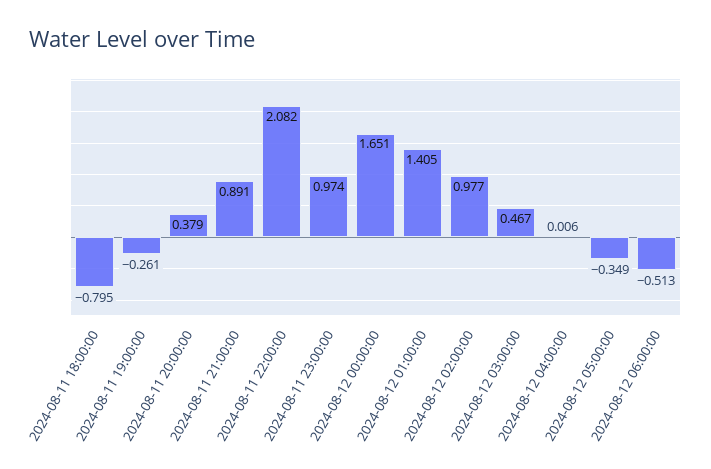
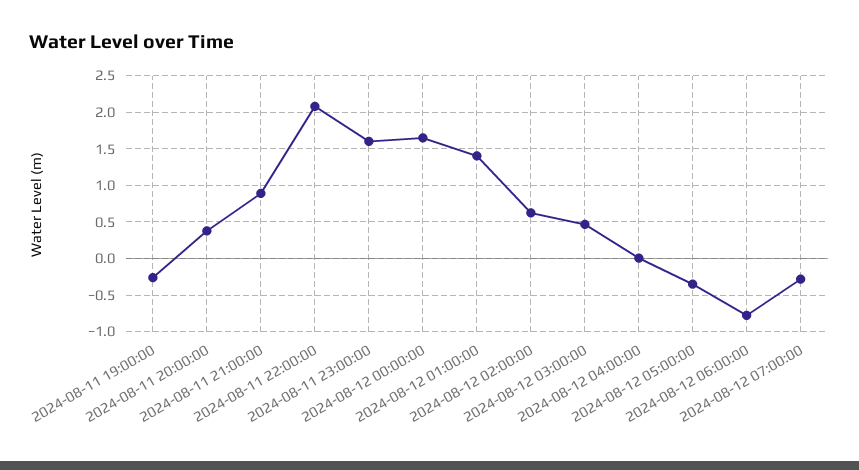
2024-08-11 18:00:00: -0.795 -> none
2024-08-11 23:00:00: 0.974 -> 1.6
2024-08-12 02:00:00: 0.977 -> 0.6
2024-08-12 06:00:00: -0.513 -> -0.8
2024-08-12 07:00:00: none -> -0.3

